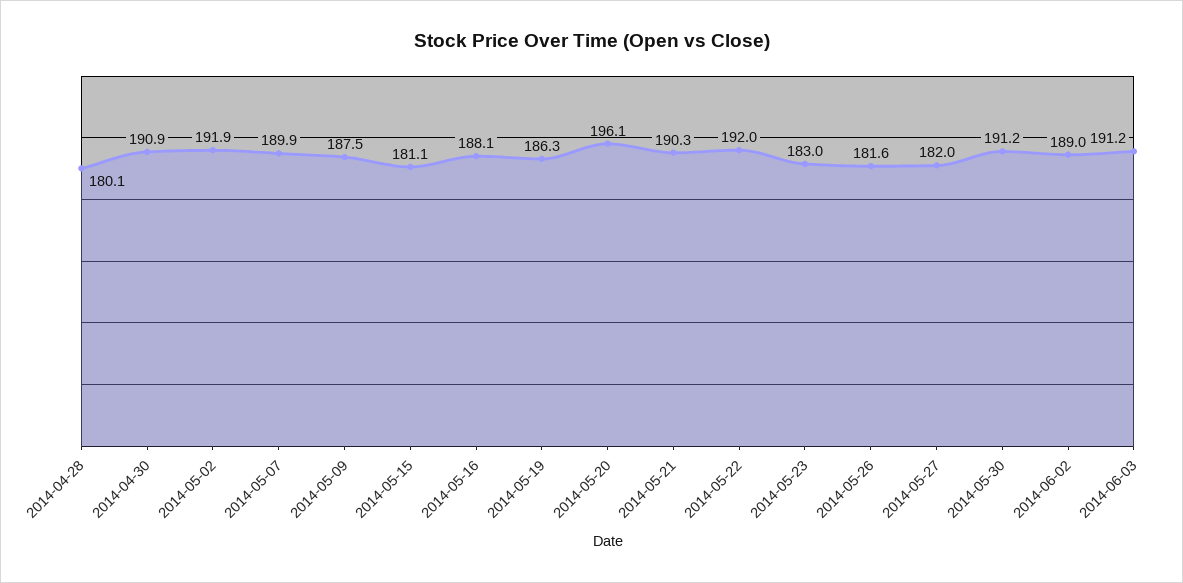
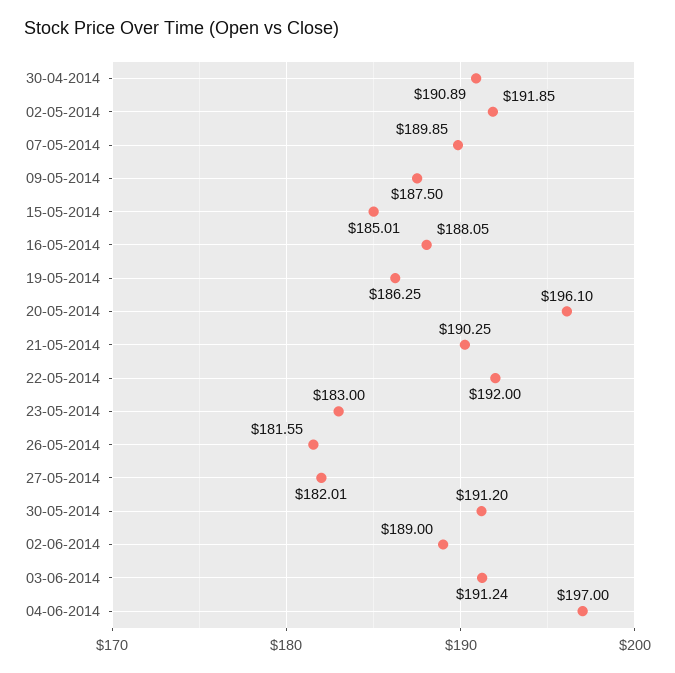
2014-04-28: 180.1 -> none
2014-05-15: 181.1 -> 185.01
04-06-2014: none -> 197

